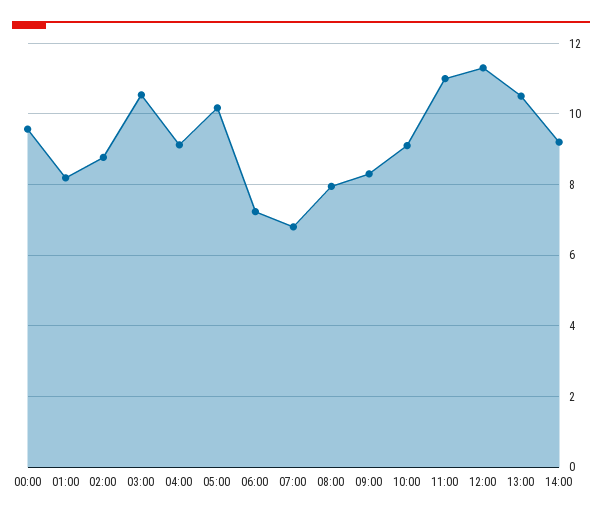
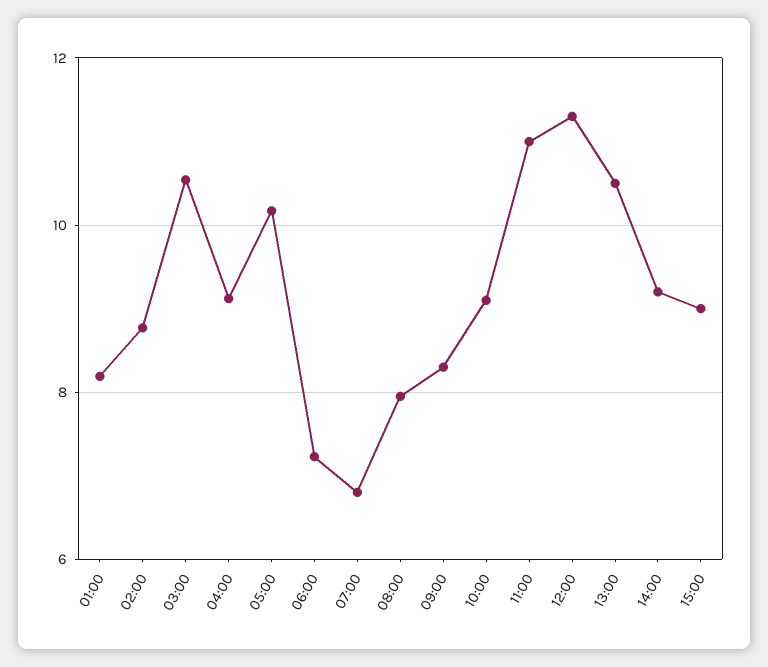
00:00: 9.6 -> none
15:00: none -> 9

